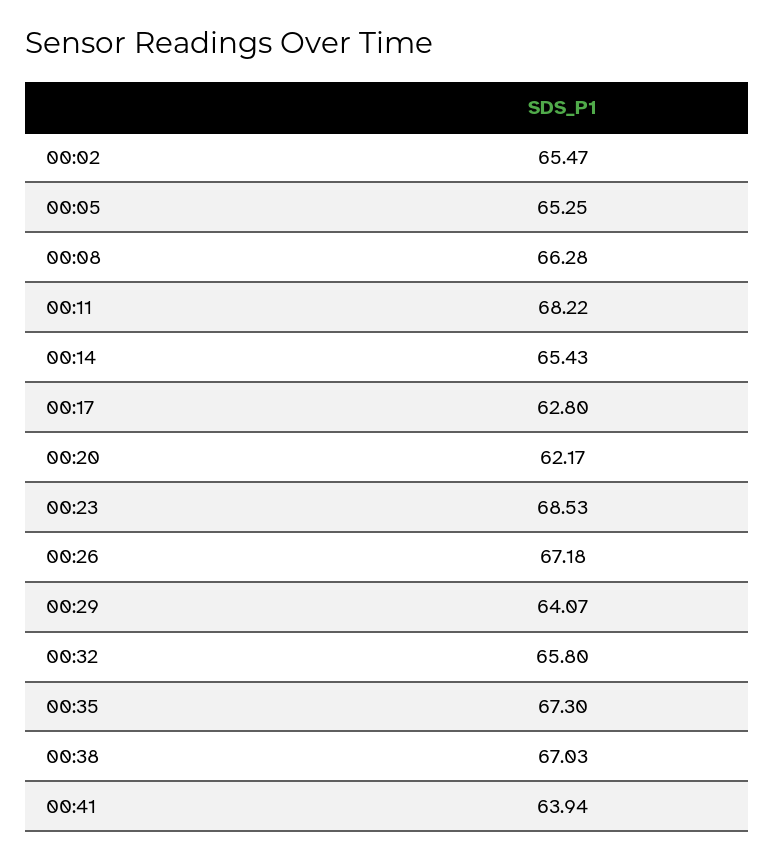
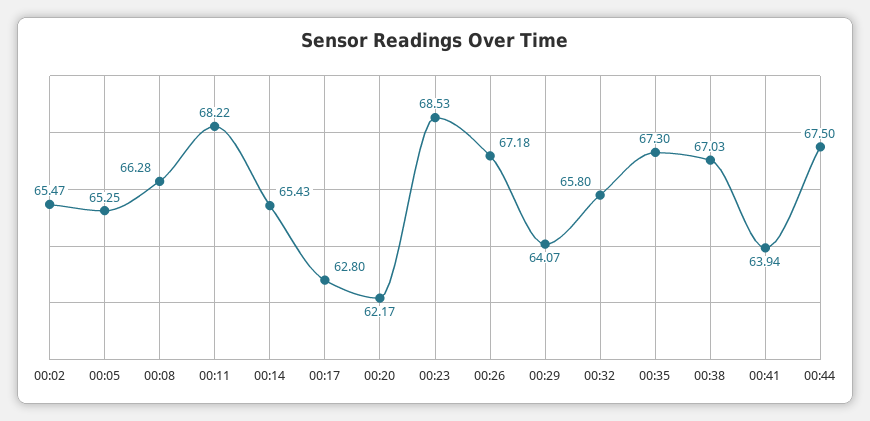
00:44: none -> 67.5

